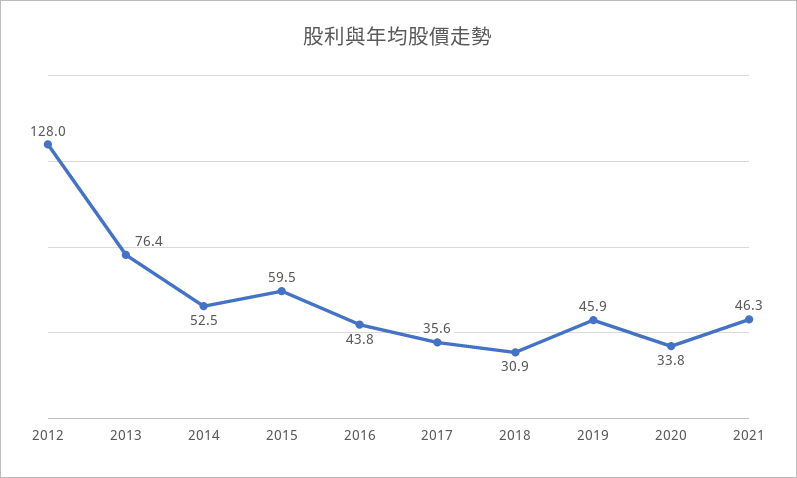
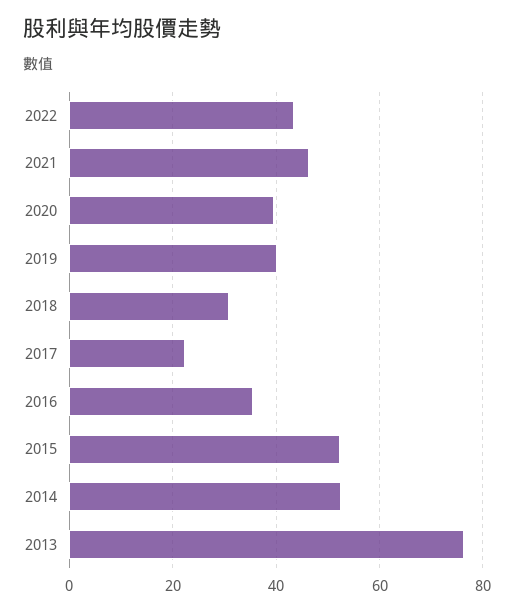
2012: 128 -> none
2015: 59.5 -> 52
2016: 43.8 -> 36
2017: 35.6 -> 22
2019: 45.9 -> 40
2020: 33.8 -> 40
2022: none -> 44

